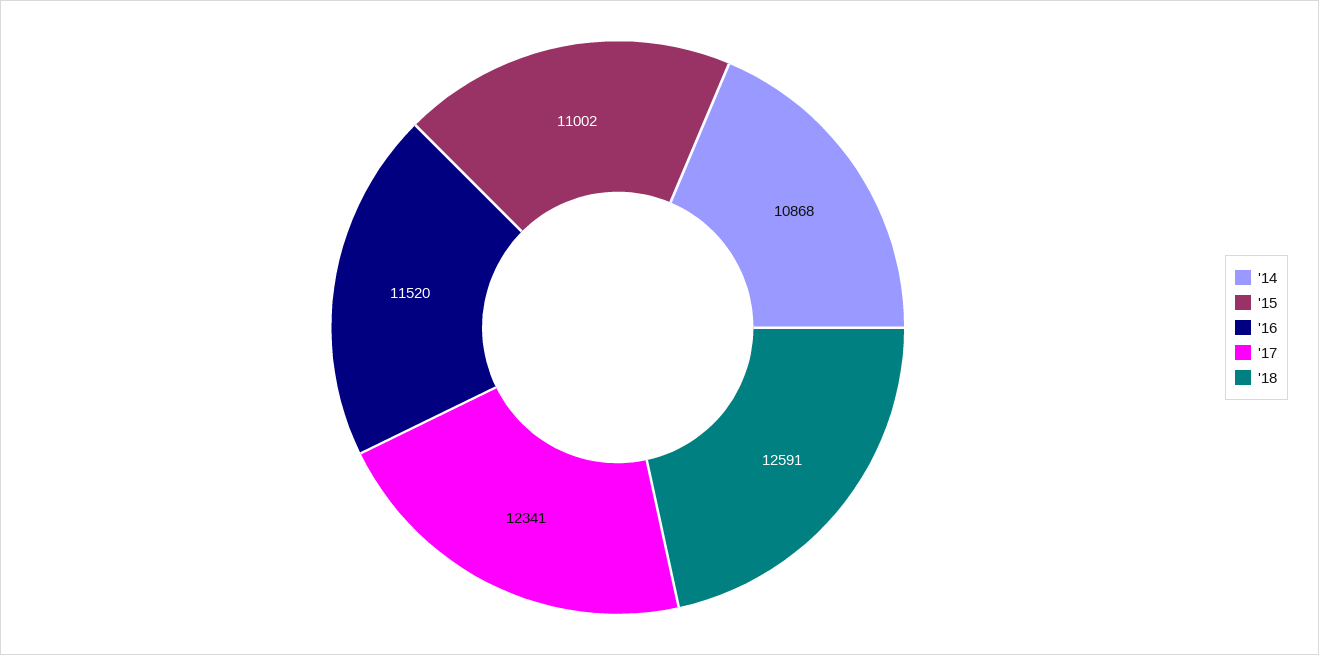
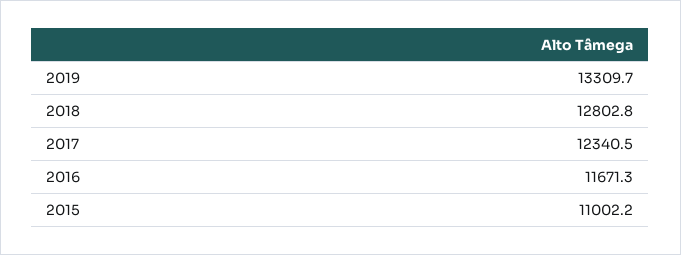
'14: 10868 -> none
'16: 11520 -> 11671.3
'18: 12591 -> 12802.8
2019: none -> 13309.7

